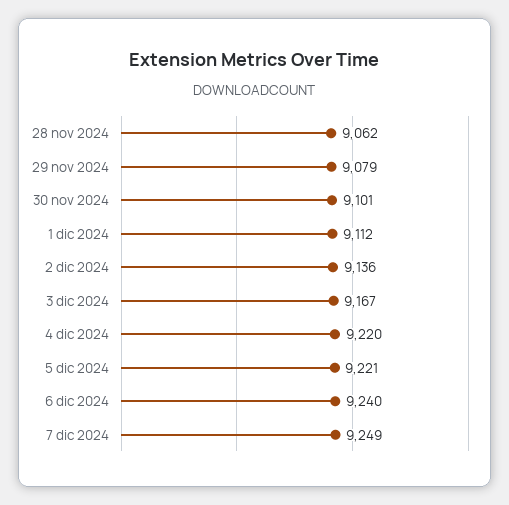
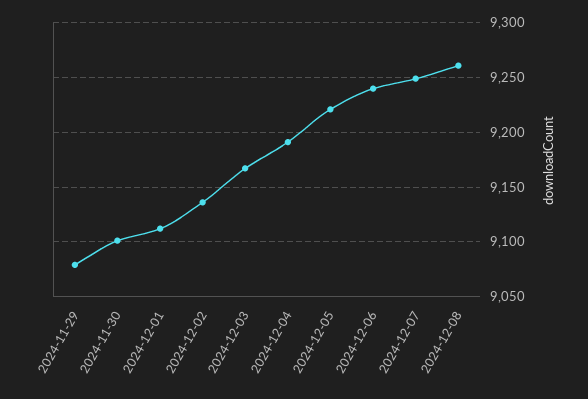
28 nov 2024: 9062 -> none
4 dic 2024: 9220 -> 9190
2024-12-08: none -> 9260

